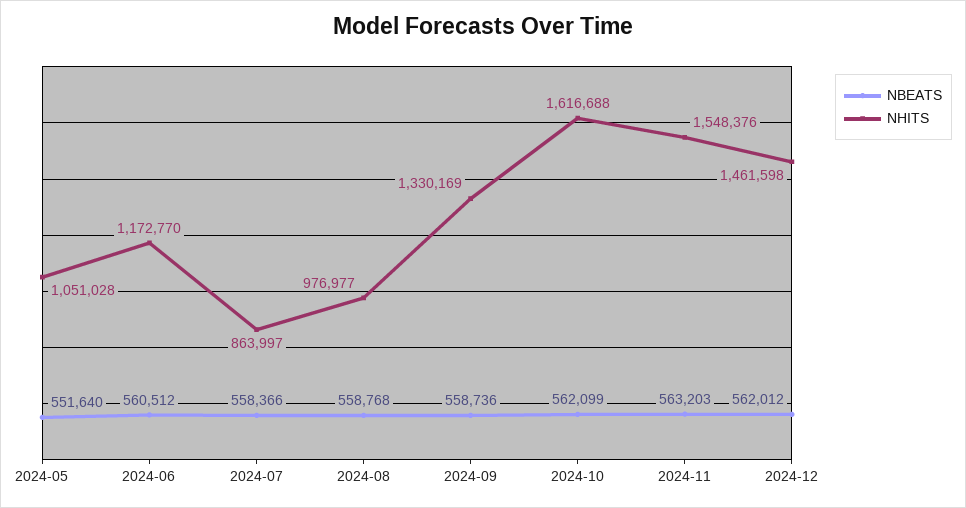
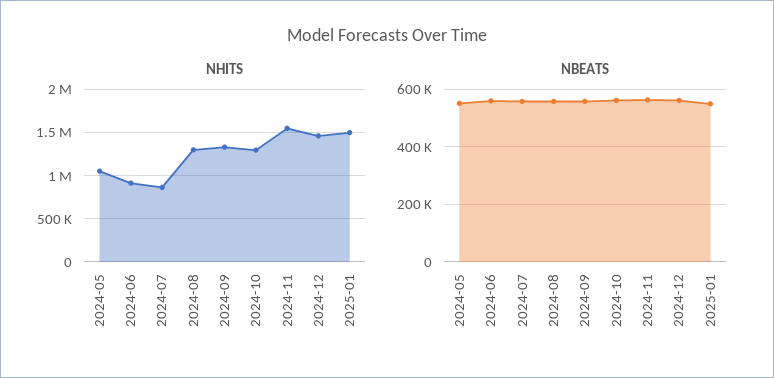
NHITS, 2024-06: 1172770 -> 900000
NHITS, 2024-08: 976977 -> 1300000
NHITS, 2024-10: 1616688 -> 1300000
NHITS, 2025-01: none -> 1500000
NBEATS, 2025-01: none -> 550000

